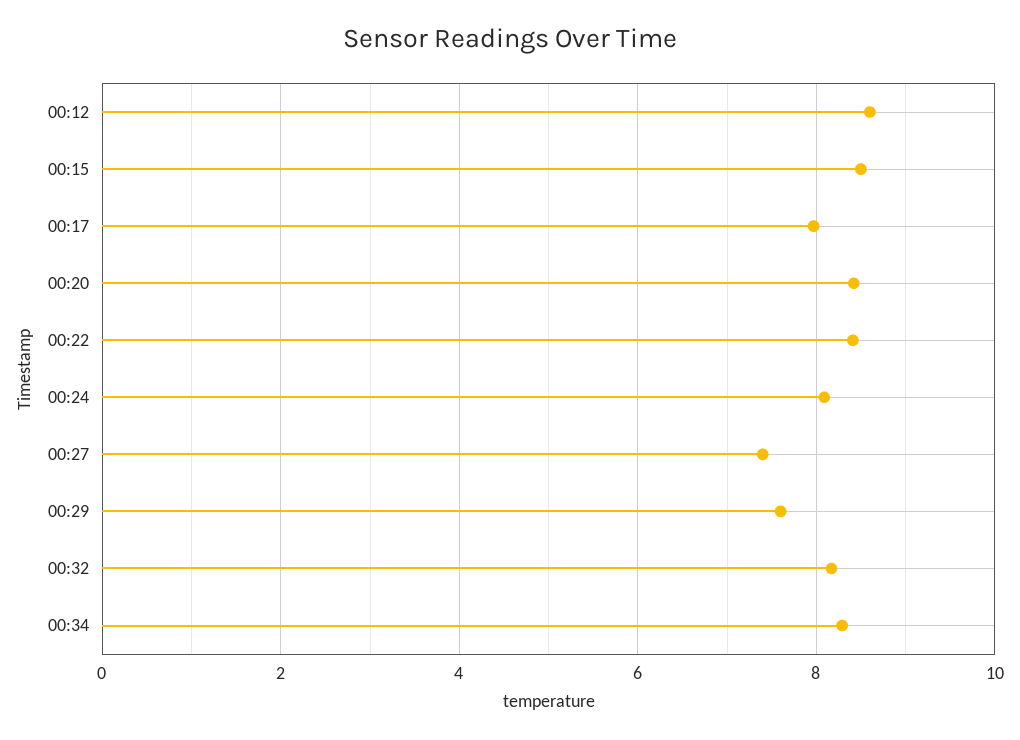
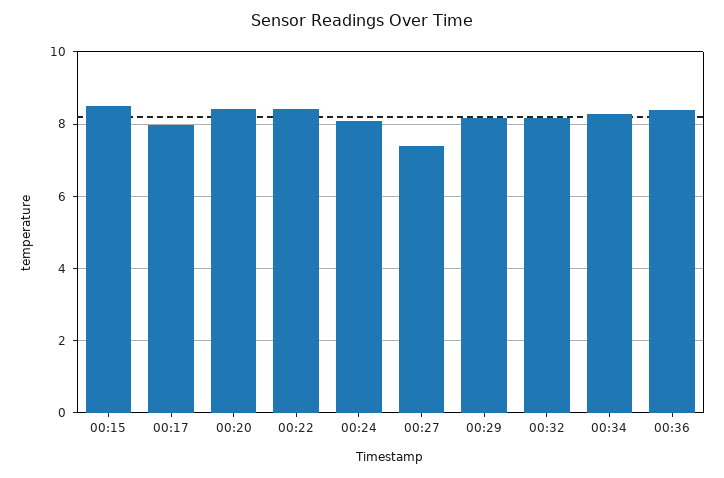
00:12: 8.6 -> none
00:29: 7.6 -> 8.2
00:36: none -> 8.4

